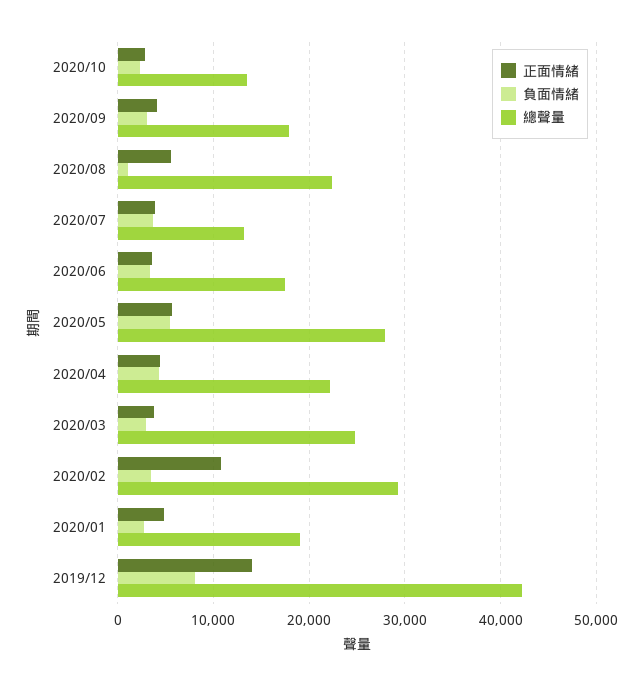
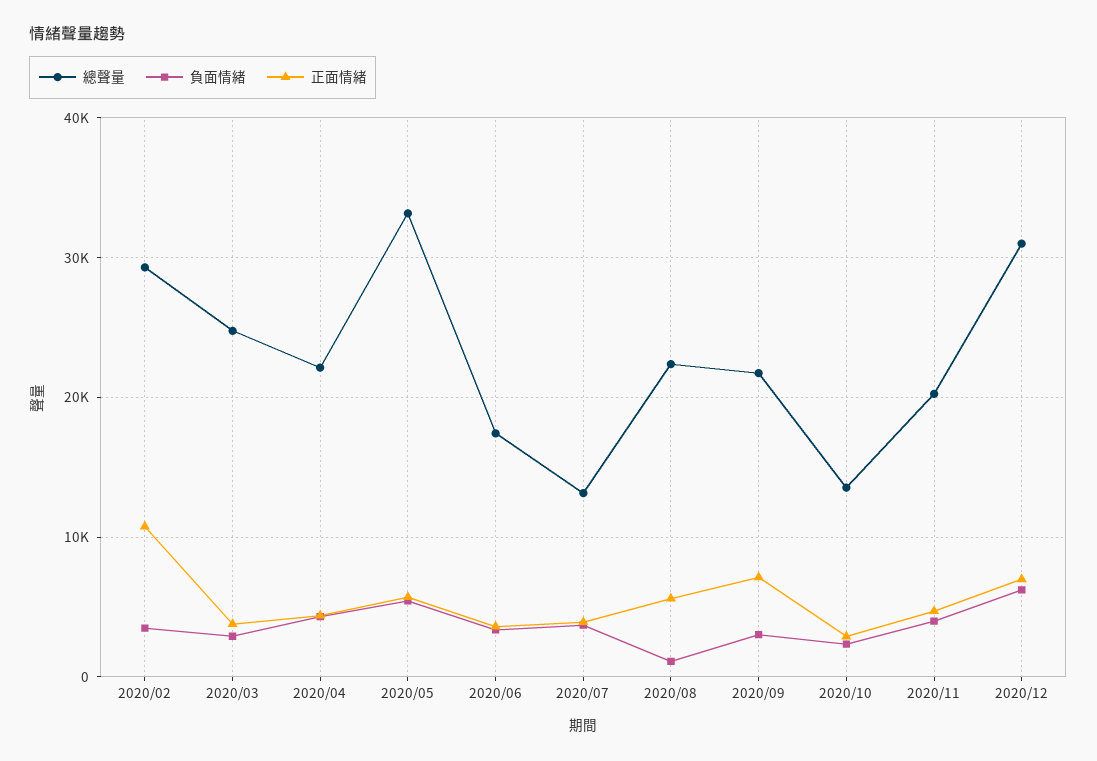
正面情緒, 2020/09: 4000 -> 7000
總聲量, 2020/09: 18000 -> 22000
總聲量, 2020/05: 28000 -> 33000
正面情緒, 2020/01: 5000 -> none
負面情緒, 2020/01: 3000 -> none
總聲量, 2020/01: 19000 -> none
正面情緒, 2019/12: 14000 -> none
負面情緒, 2019/12: 8000 -> none
總聲量, 2019/12: 42000 -> none
總聲量, 2020/11: none -> 20000
負面情緒, 2020/11: none -> 4000
正面情緒, 2020/11: none -> 5000
總聲量, 2020/12: none -> 31000
負面情緒, 2020/12: none -> 6000
正面情緒, 2020/12: none -> 7000

